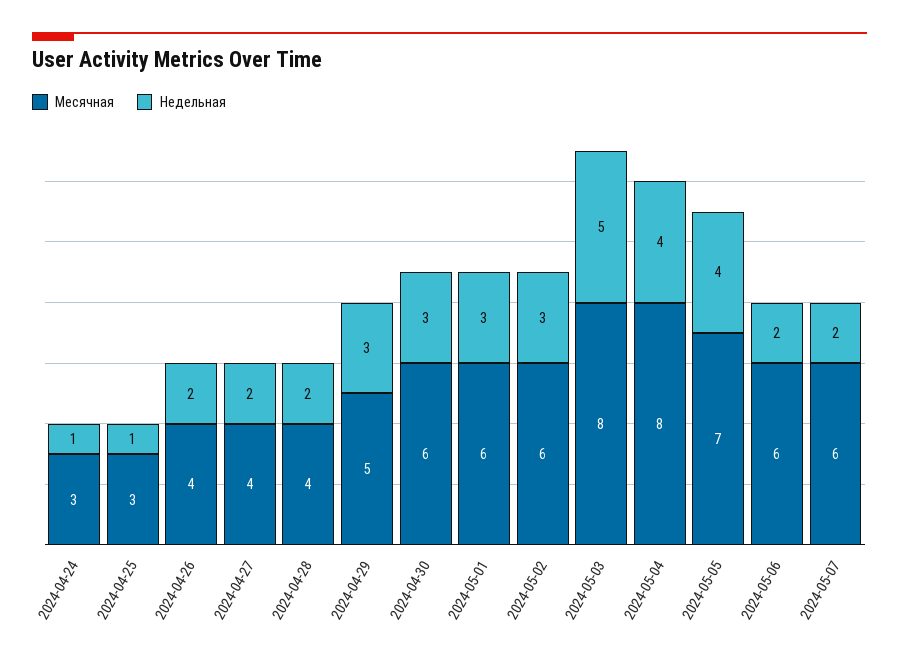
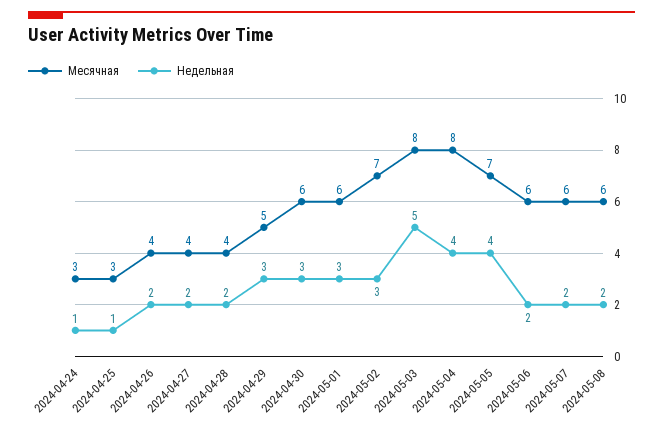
Месячная, 2024-05-02: 6 -> 7
Месячная, 2024-05-08: none -> 6
Недельная, 2024-05-08: none -> 2

